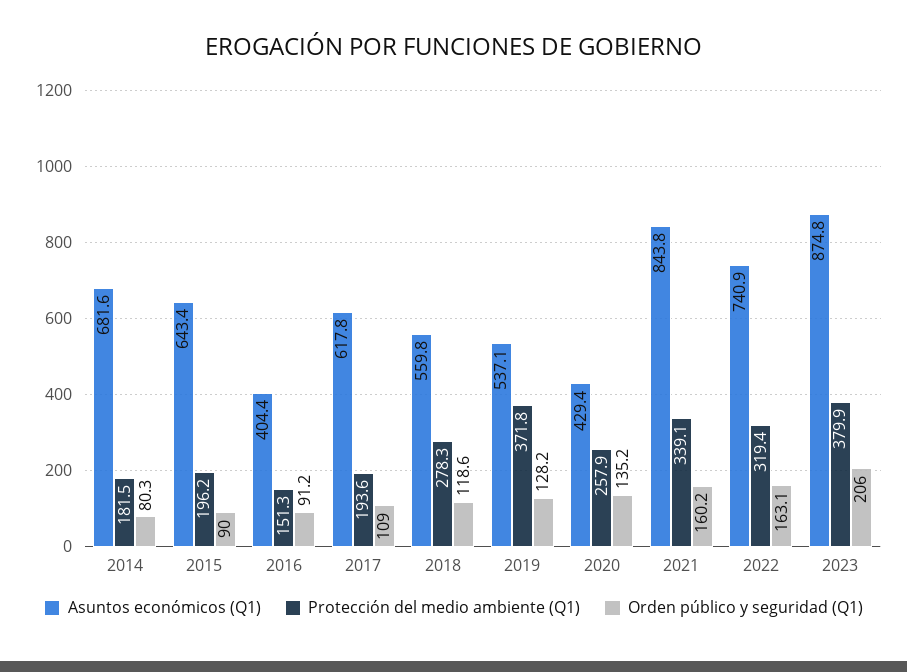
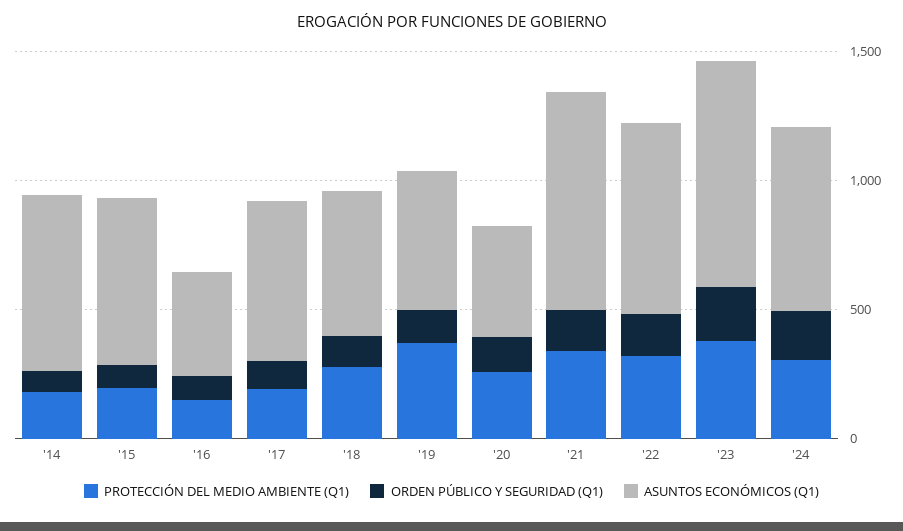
Protección del medio ambiente (Q1), '24: none -> 300
Orden público y seguridad (Q1), '24: none -> 200
Asuntos económicos (Q1), '24: none -> 700

